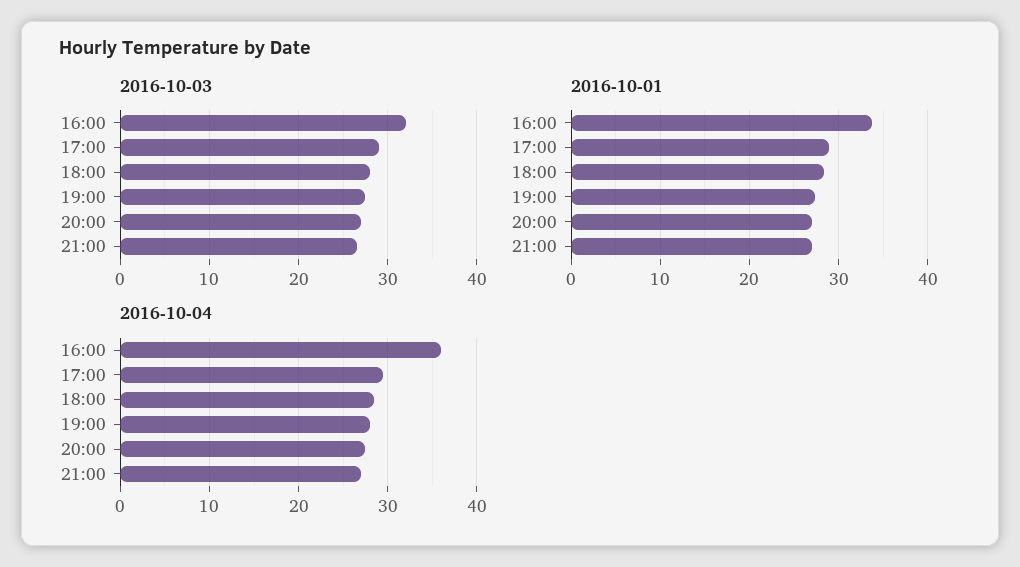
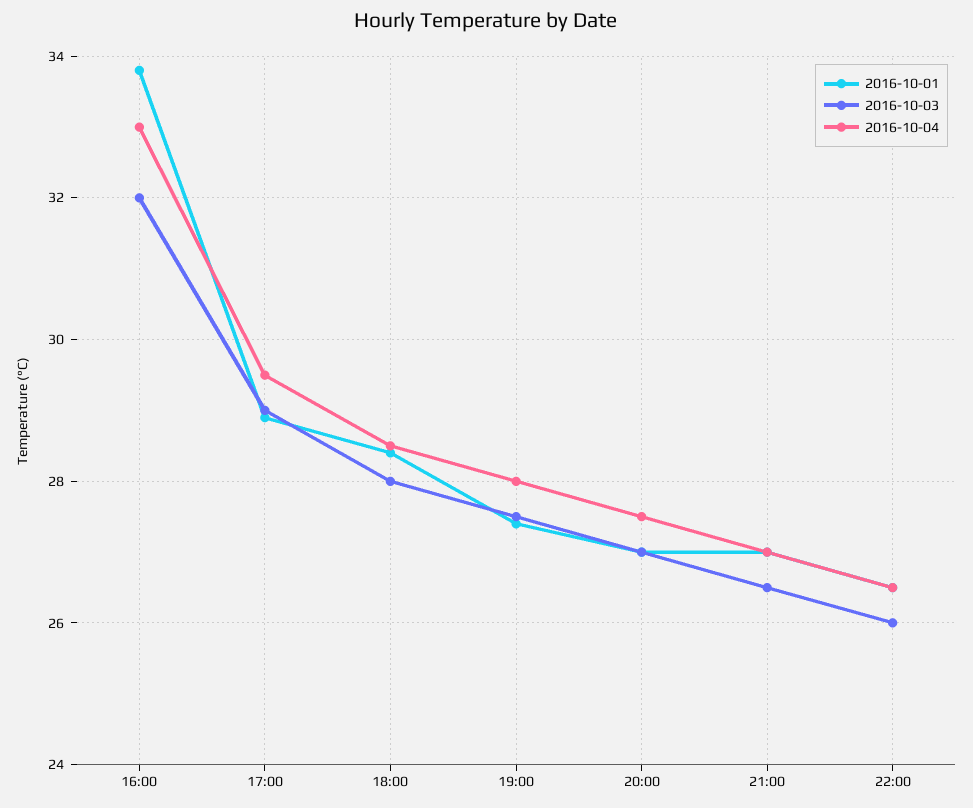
2016-10-04, 16:00: 36 -> 33
2016-10-01, 22:00: none -> 26.5
2016-10-03, 22:00: none -> 26
2016-10-04, 22:00: none -> 26.5

